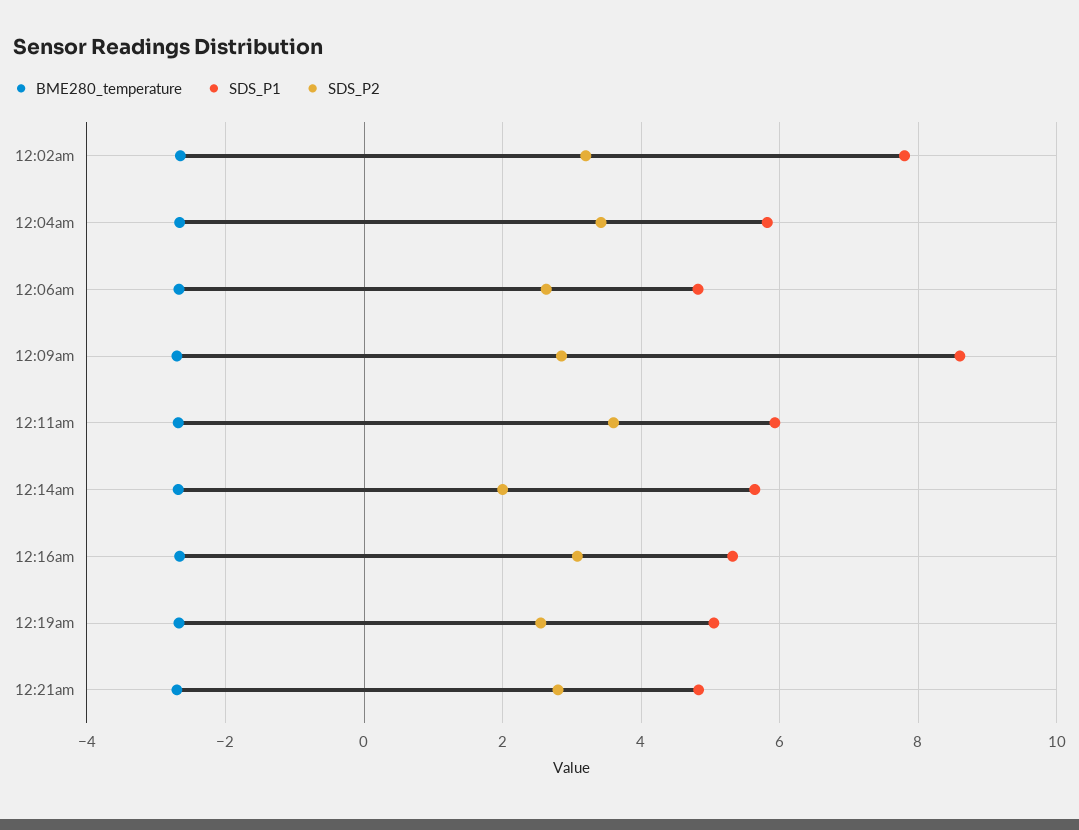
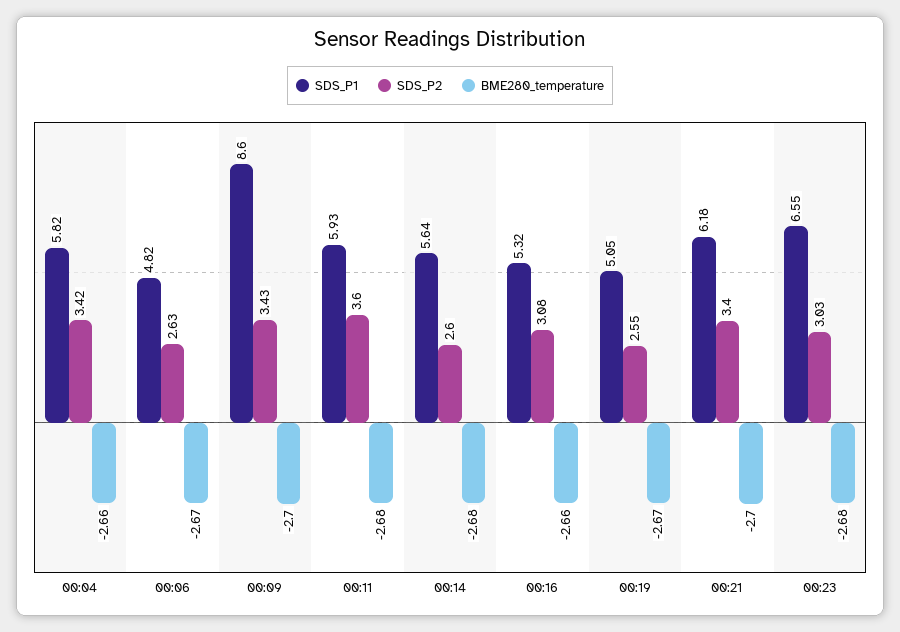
BME280_temperature, 12:02am: -2.6 -> none
SDS_P1, 12:02am: 7.8 -> none
SDS_P2, 12:02am: 3.2 -> none
SDS_P2, 12:09am: 2.8 -> 3.43
SDS_P2, 12:14am: 2 -> 2.6
SDS_P1, 12:21am: 4.8 -> 6.18
SDS_P2, 12:21am: 2.8 -> 3.4
SDS_P1, 00:23: none -> 6.55
SDS_P2, 00:23: none -> 3.03
BME280_temperature, 00:23: none -> -2.68

